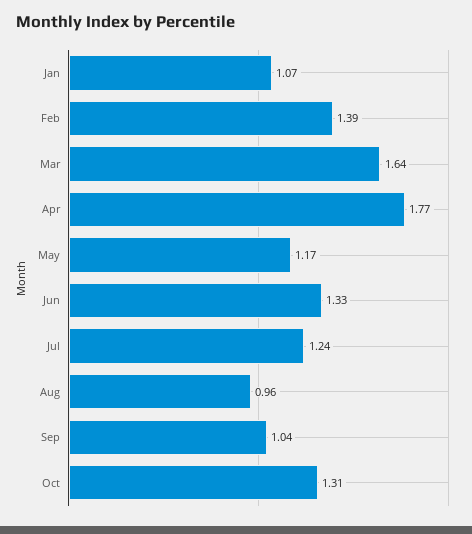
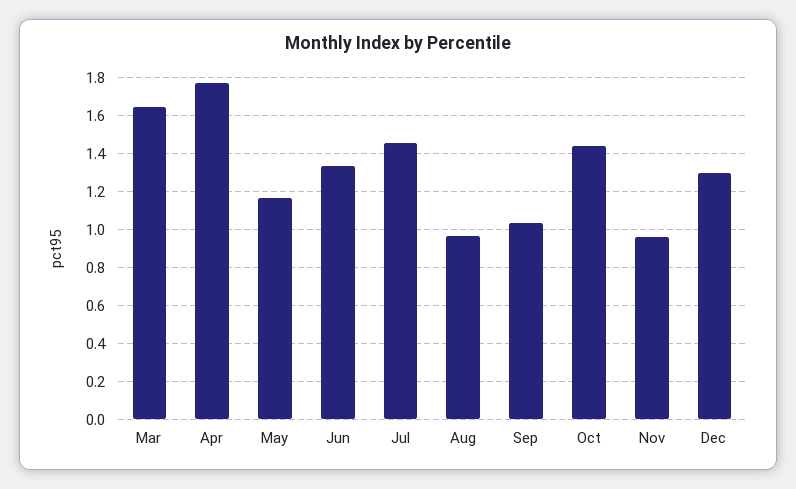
Jan: 1.07 -> none
Feb: 1.39 -> none
Jul: 1.24 -> 1.45
Oct: 1.31 -> 1.45
Nov: none -> 0.95
Dec: none -> 1.3

